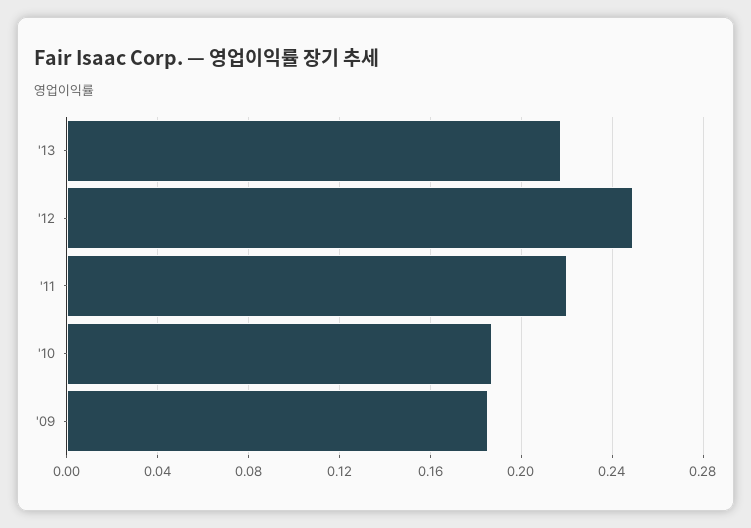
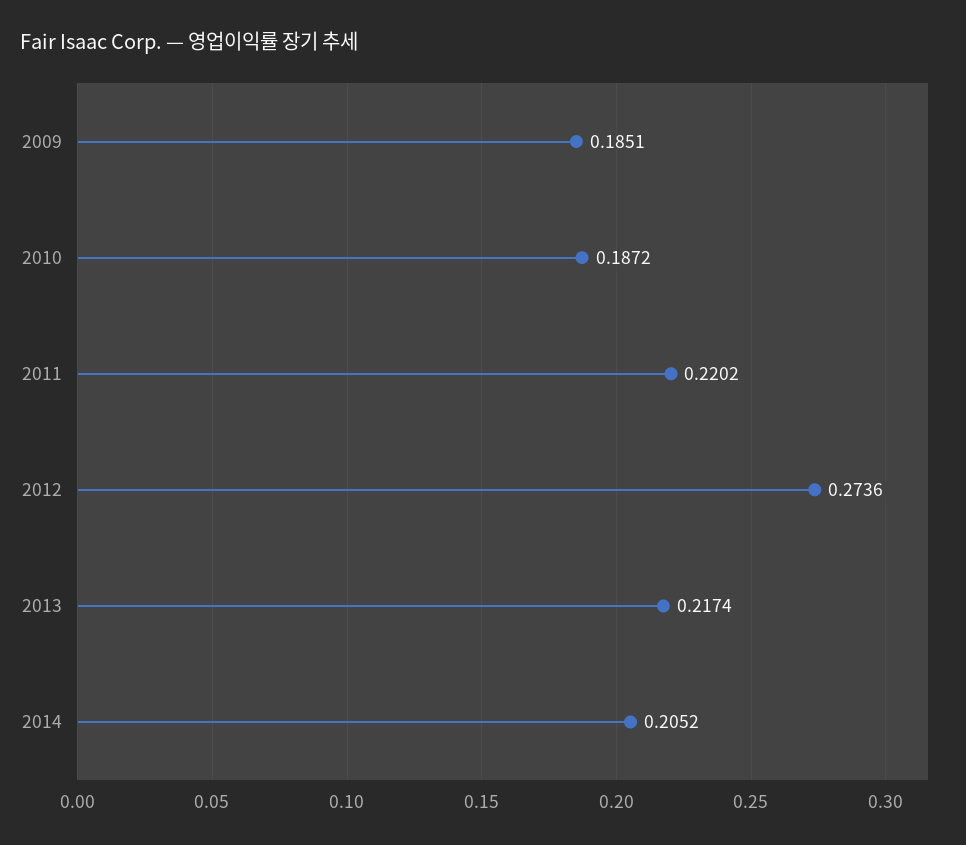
'12: 0.25 -> 0.2736
2014: none -> 0.2052

